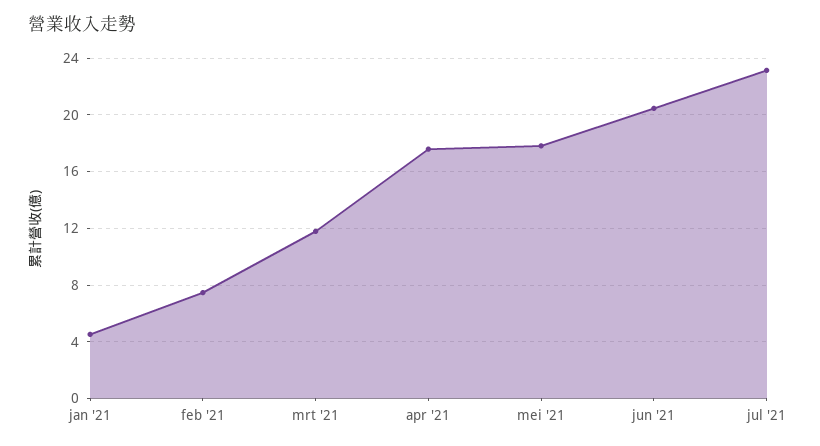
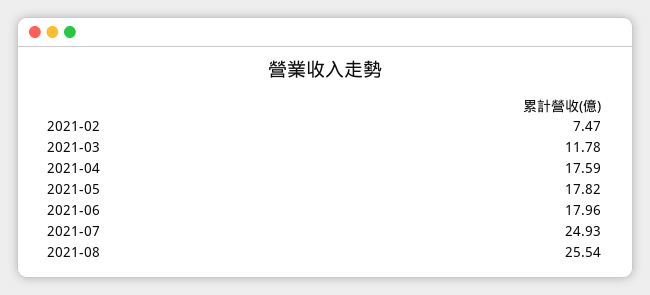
jan '21: 4.5 -> none
jun '21: 20.5 -> 17.96
jul '21: 23 -> 24.93
2021-08: none -> 25.54

